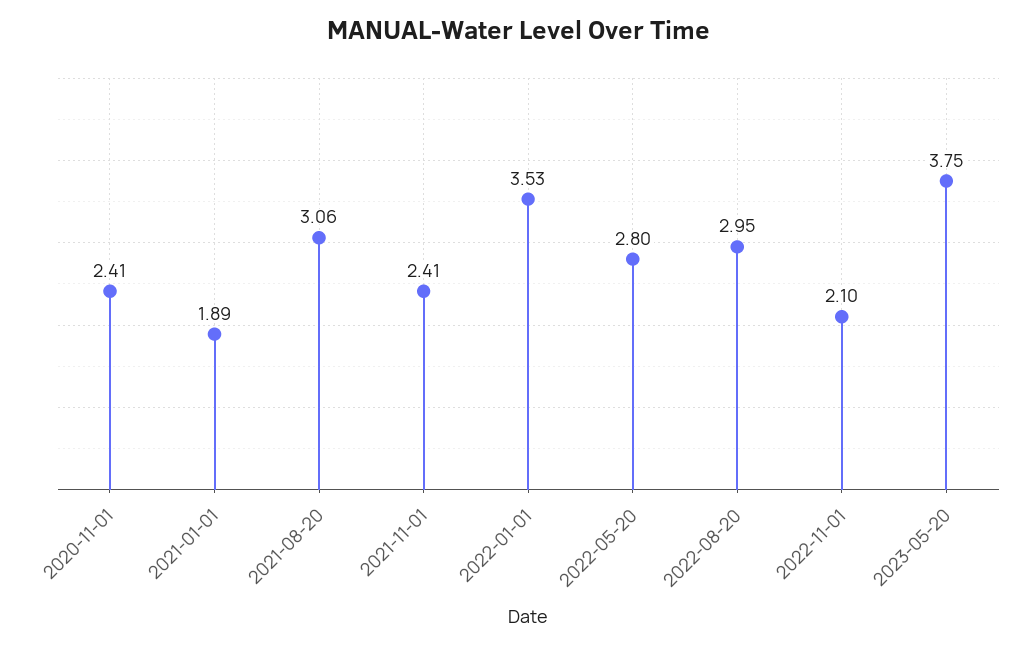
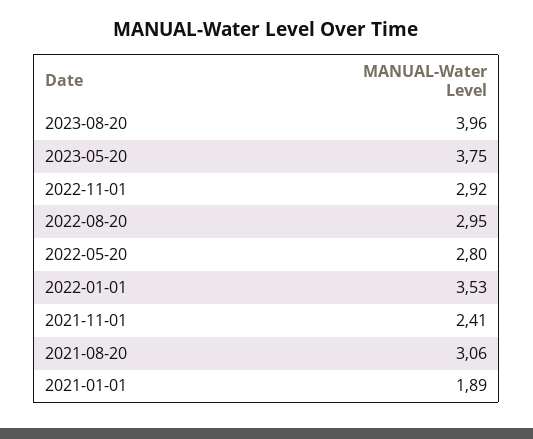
2020-11-01: 2.41 -> none
2022-11-01: 2.1 -> 2.92
2023-08-20: none -> 3.96

